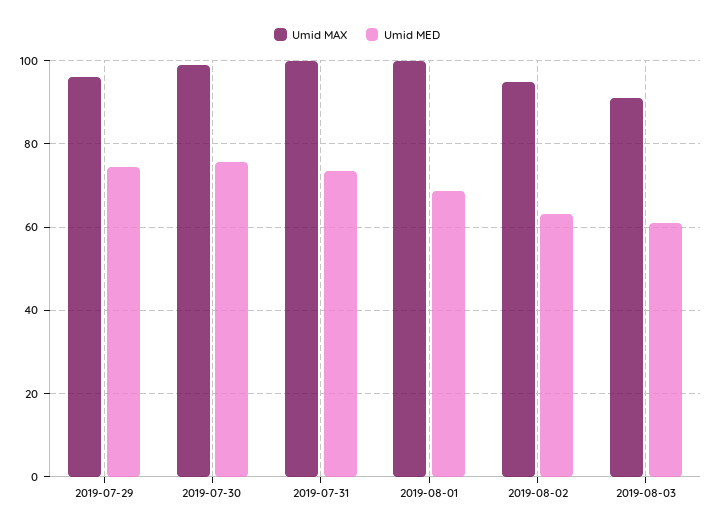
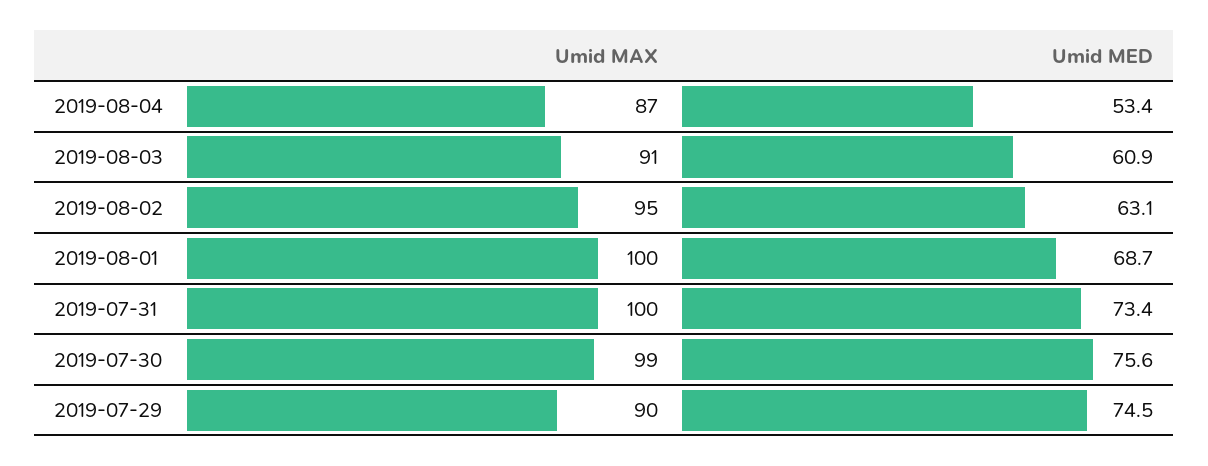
Umid MAX, 2019-07-29: 96 -> 90
Umid MAX, 2019-08-04: none -> 87
Umid MED, 2019-08-04: none -> 53.4

